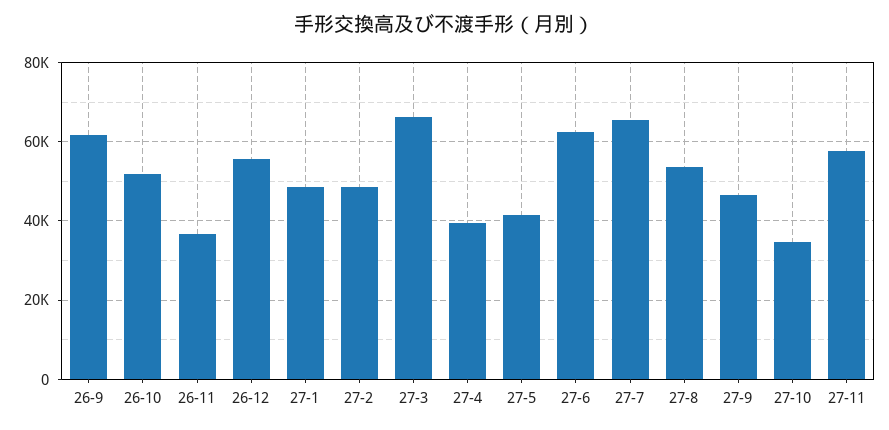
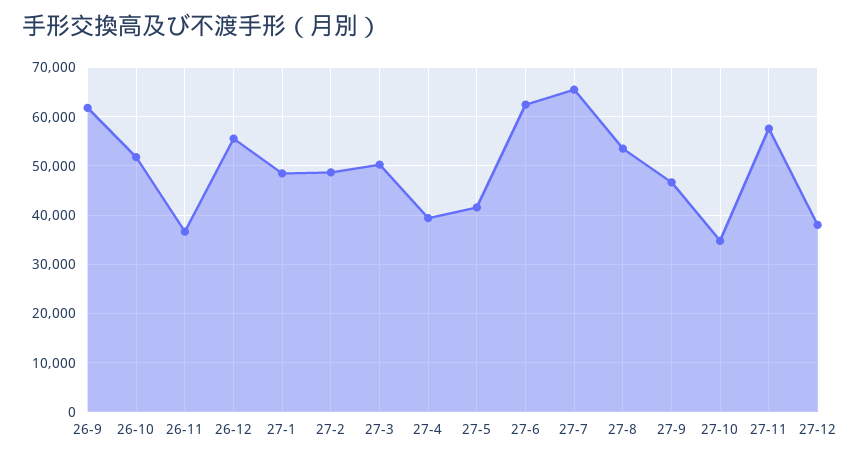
27-3: 66000 -> 50000
27-12: none -> 38000

